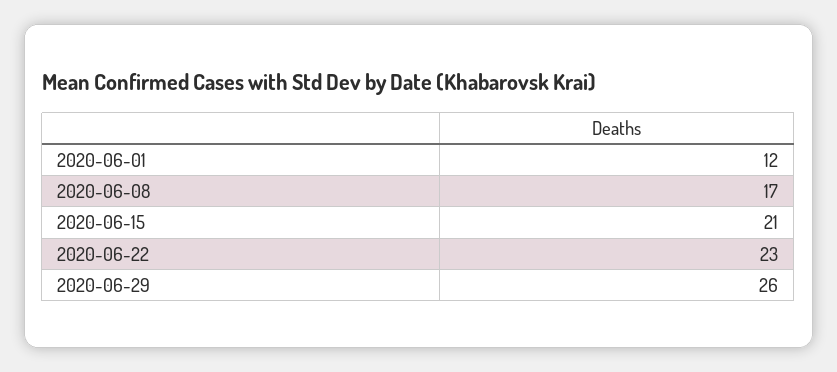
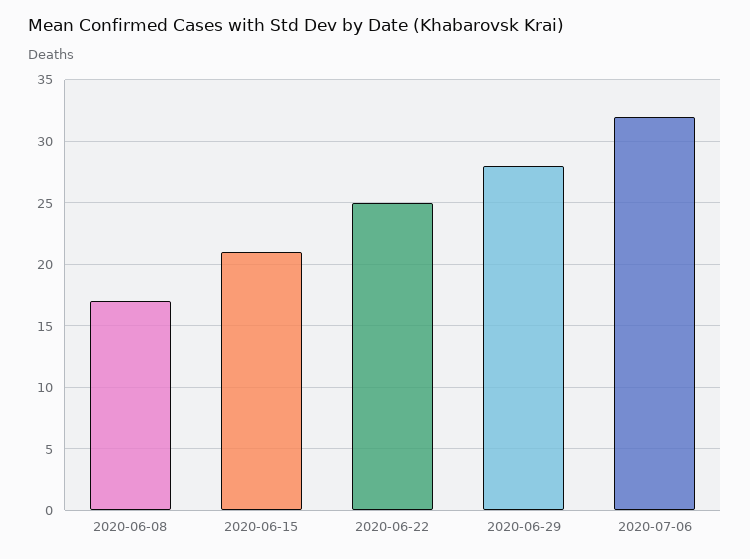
2020-06-01: 12 -> none
2020-06-22: 23 -> 25
2020-06-29: 26 -> 28
2020-07-06: none -> 32

